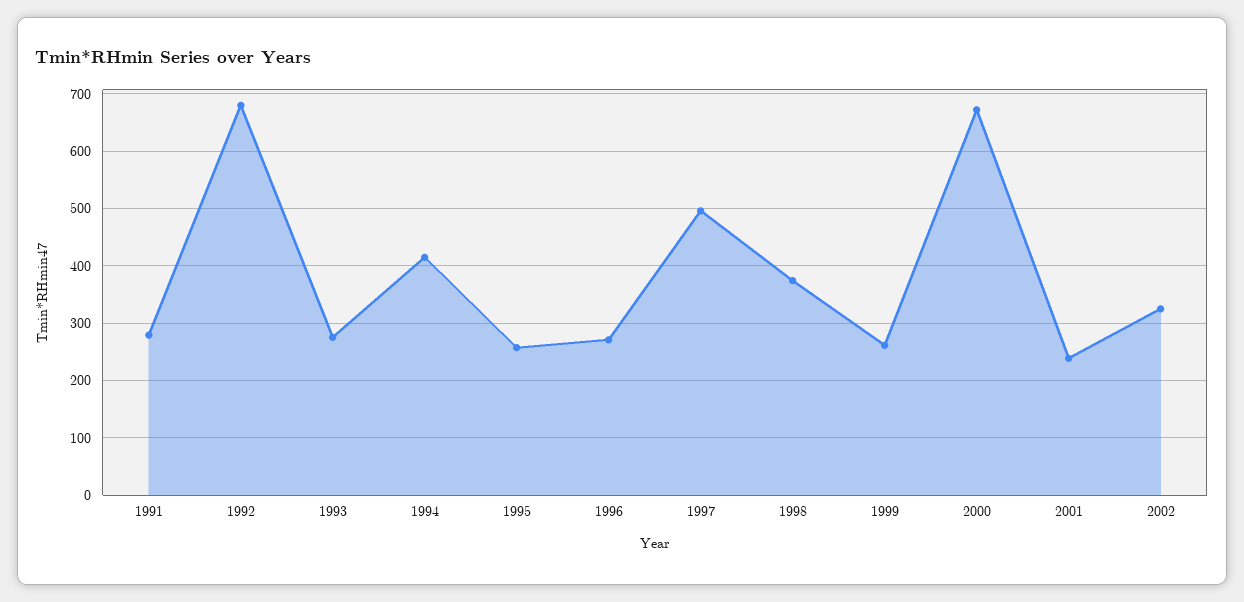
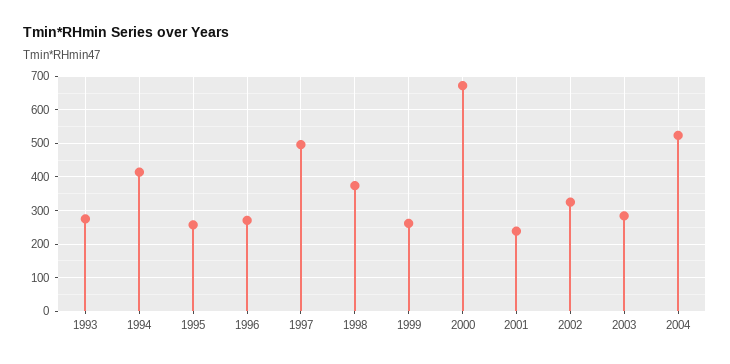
1991: 280 -> none
1992: 680 -> none
2003: none -> 280
2004: none -> 520

